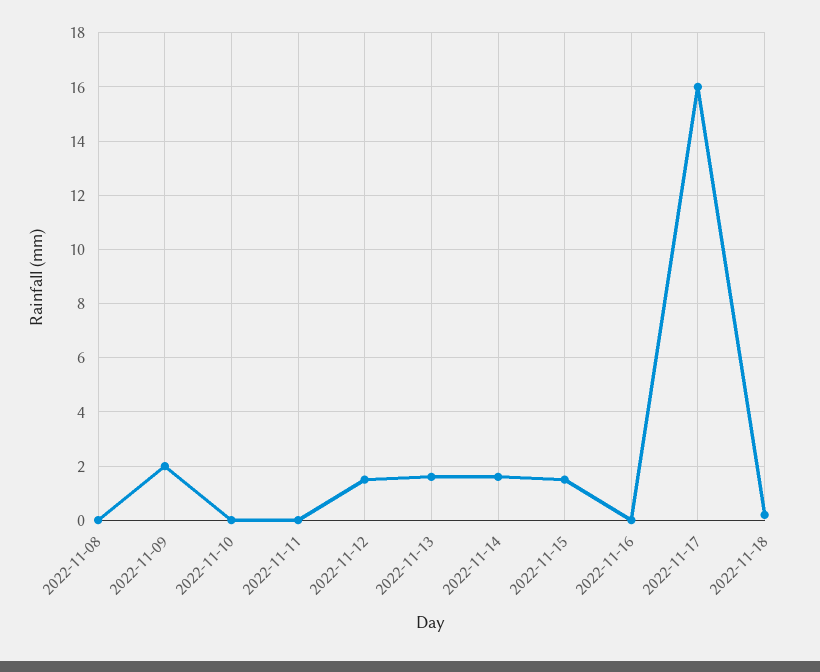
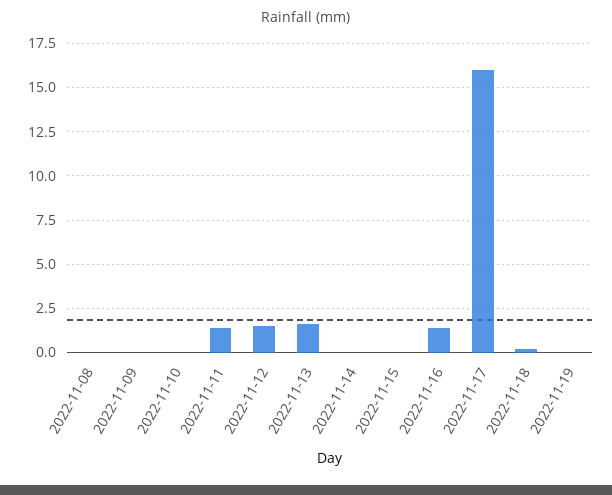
2022-11-09: 2 -> 0
2022-11-11: 0 -> 1.5
2022-11-14: 1.5 -> 0
2022-11-15: 1.5 -> 0
2022-11-16: 0 -> 1.5
2022-11-19: none -> 0

